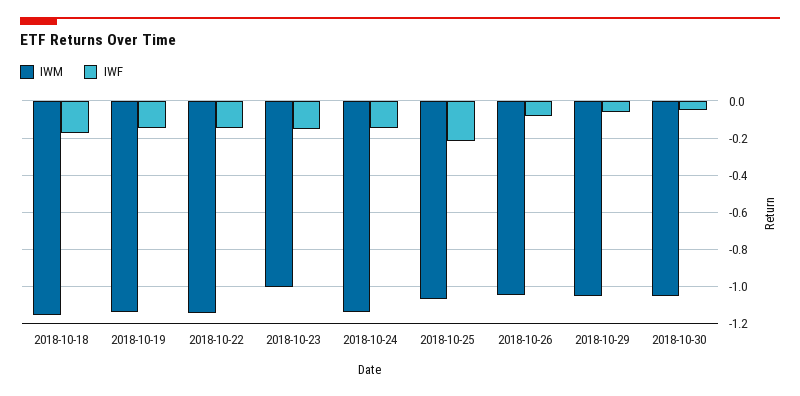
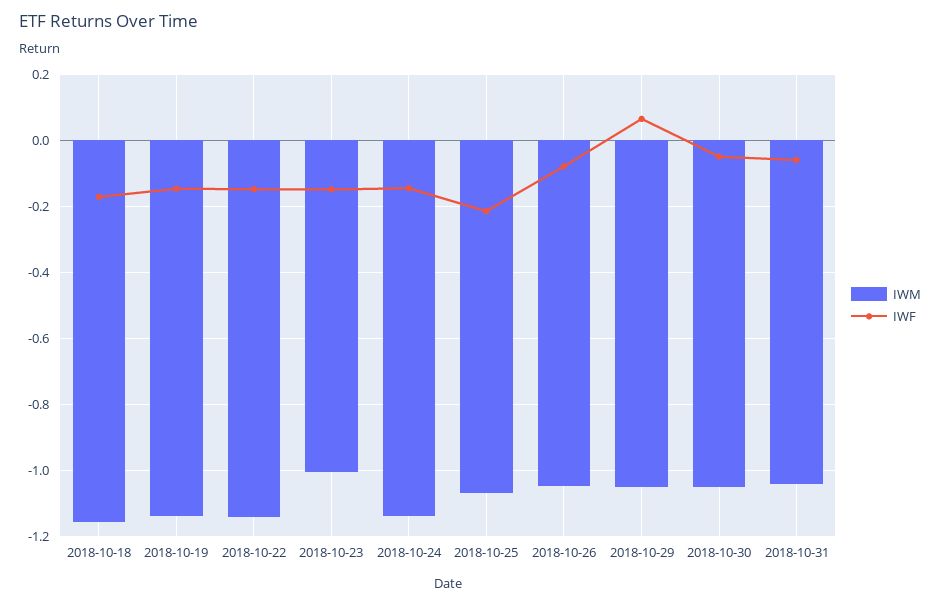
IWF, 2018-10-29: -0.05 -> 0.06
IWM, 2018-10-31: none -> -1.04
IWF, 2018-10-31: none -> -0.06

